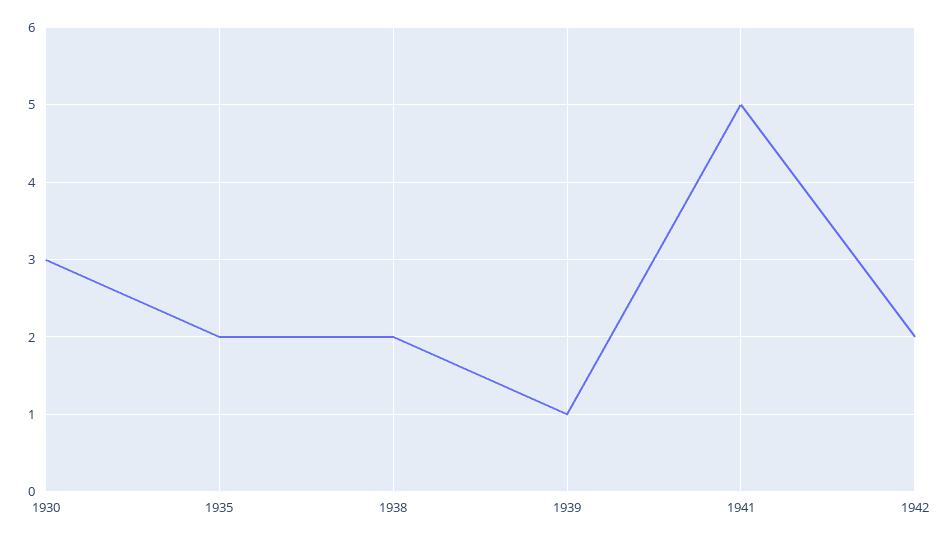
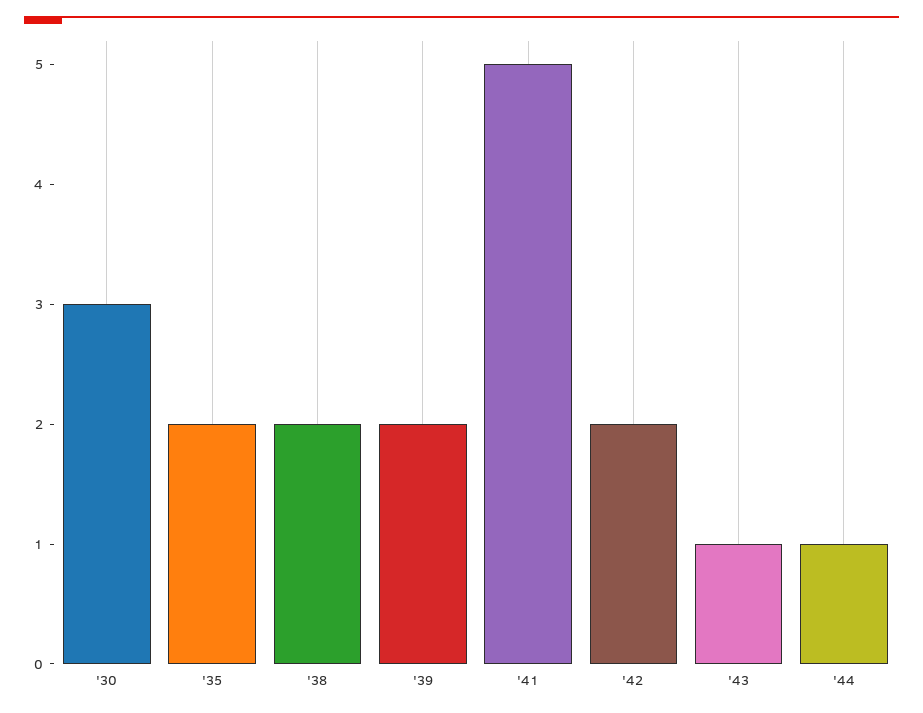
1939: 1 -> 2
'43: none -> 1
'44: none -> 1

